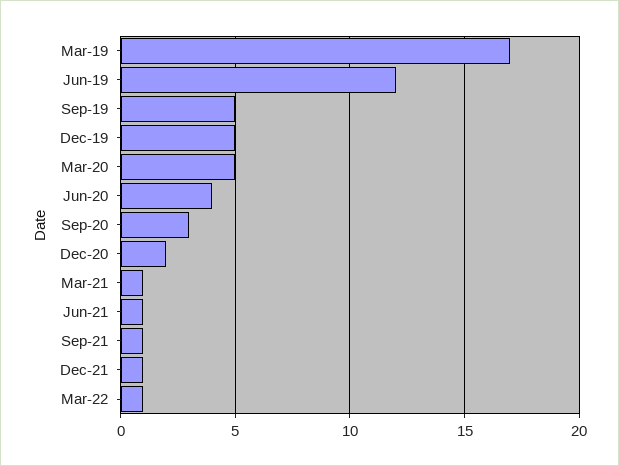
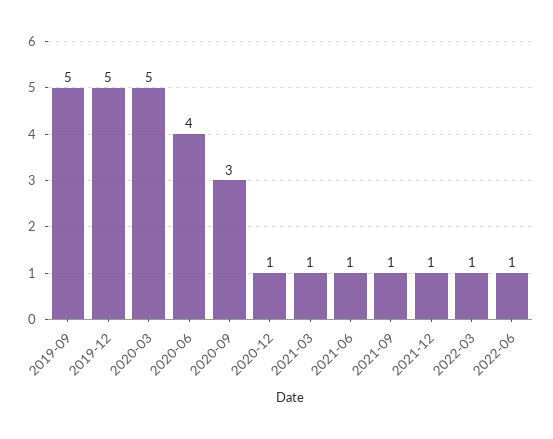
Mar-19: 17 -> none
Jun-19: 12 -> none
Dec-20: 2 -> 1
2022-06: none -> 1

